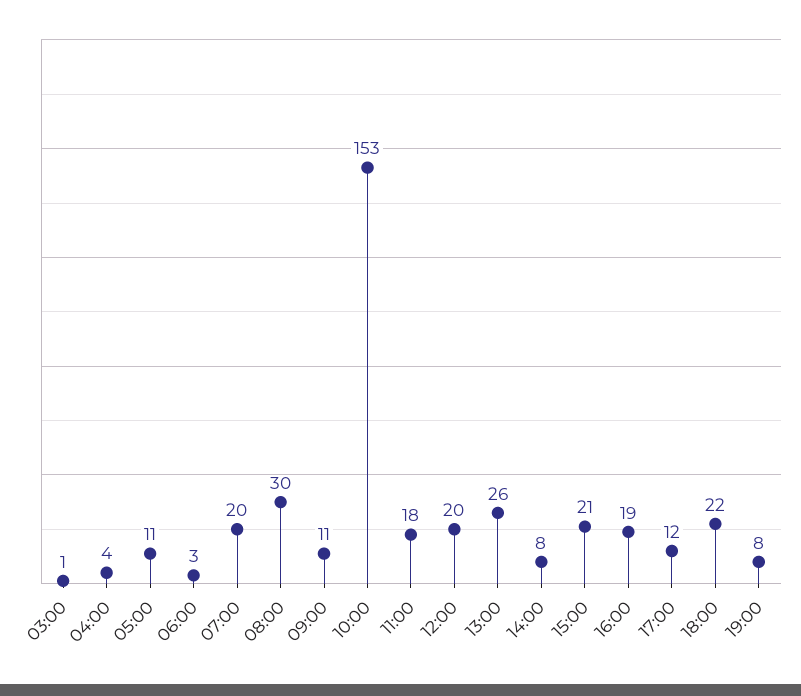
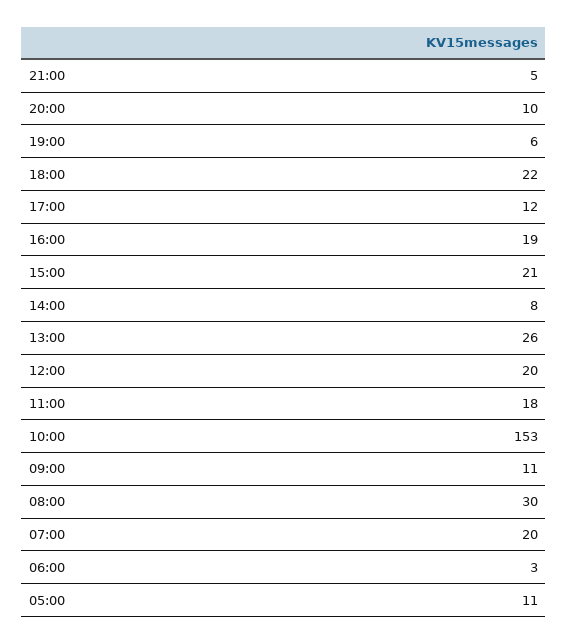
03:00: 1 -> none
04:00: 4 -> none
19:00: 8 -> 6
21:00: none -> 5
20:00: none -> 10

